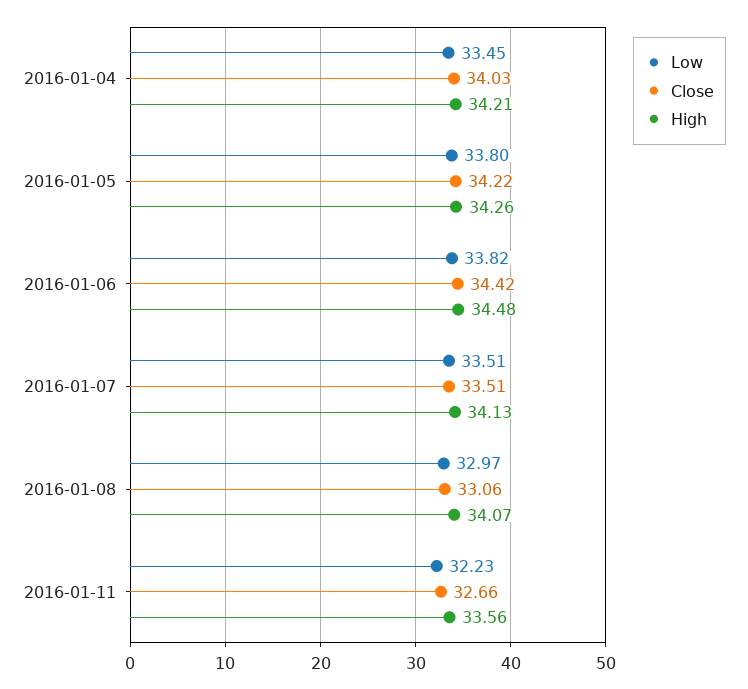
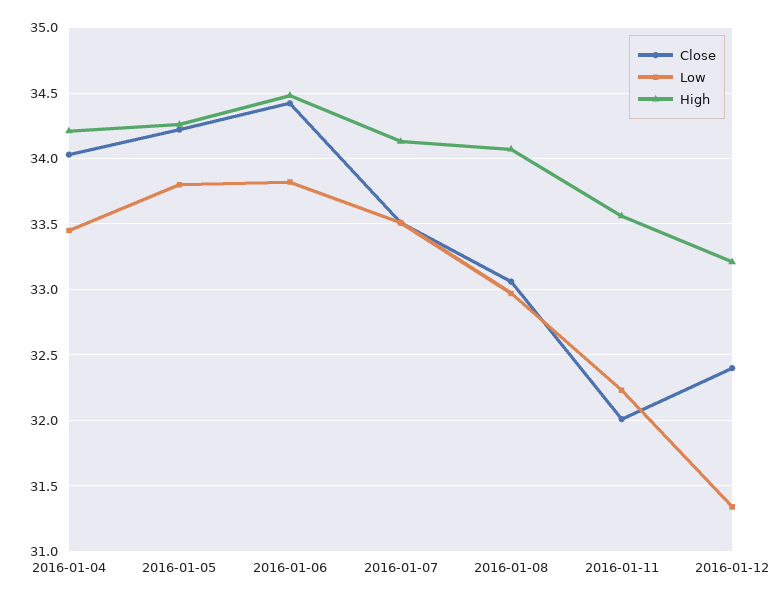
Close, 2016-01-11: 32.66 -> 32
Close, 2016-01-12: none -> 32.4
Low, 2016-01-12: none -> 31.35
High, 2016-01-12: none -> 33.2

